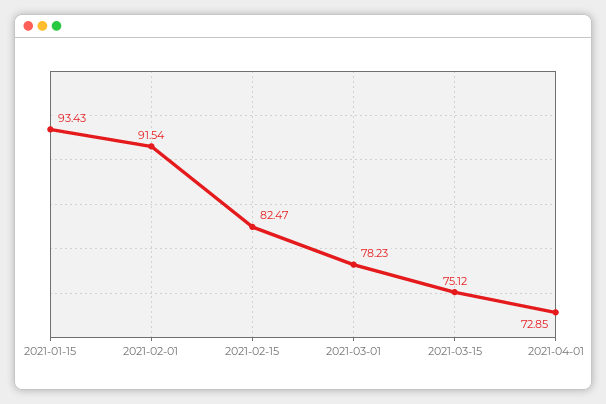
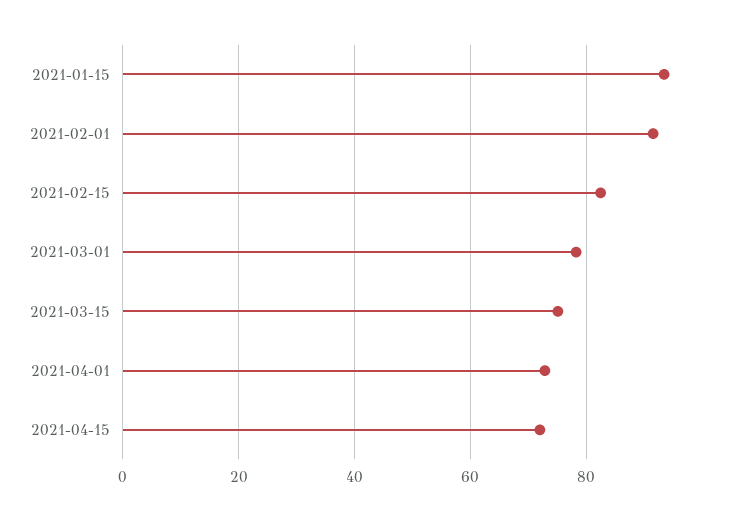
2021-04-15: none -> 72

